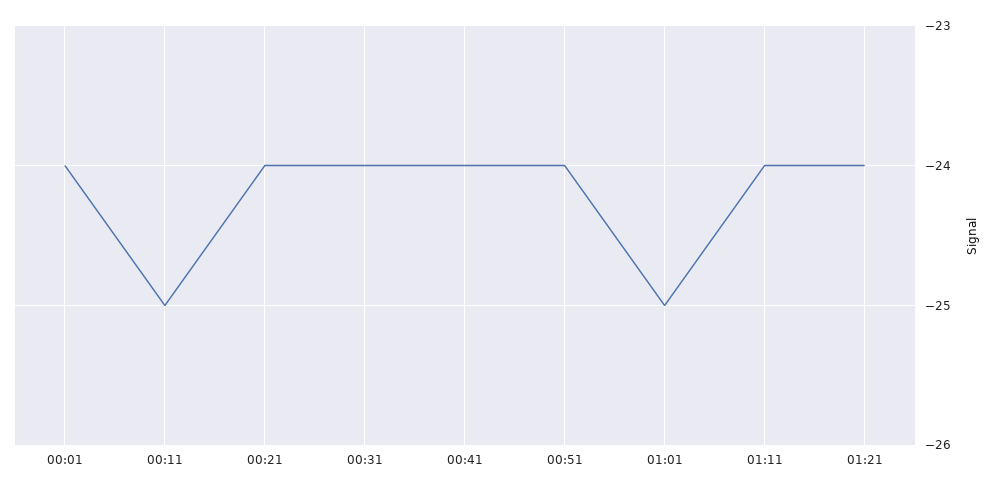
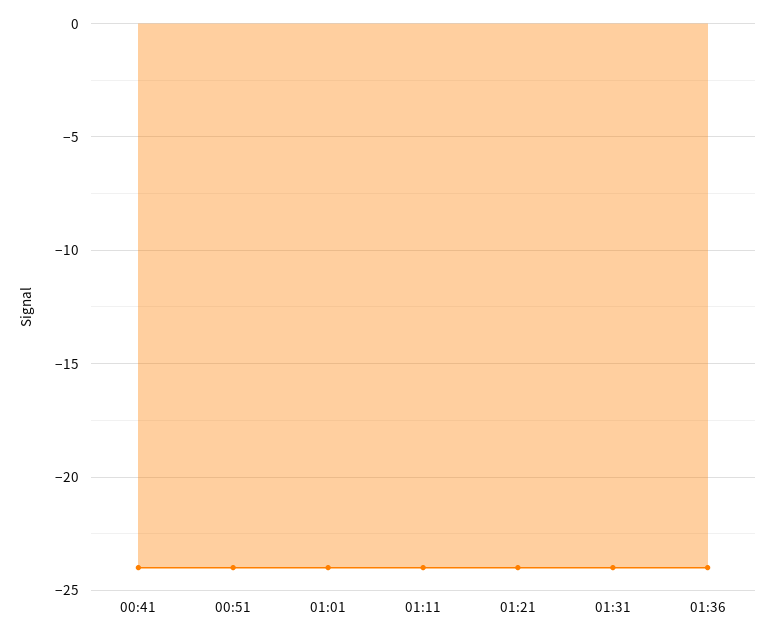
00:01: -24 -> none
00:11: -25 -> none
00:21: -24 -> none
00:31: -24 -> none
01:01: -25 -> -24
01:31: none -> -24
01:36: none -> -24

